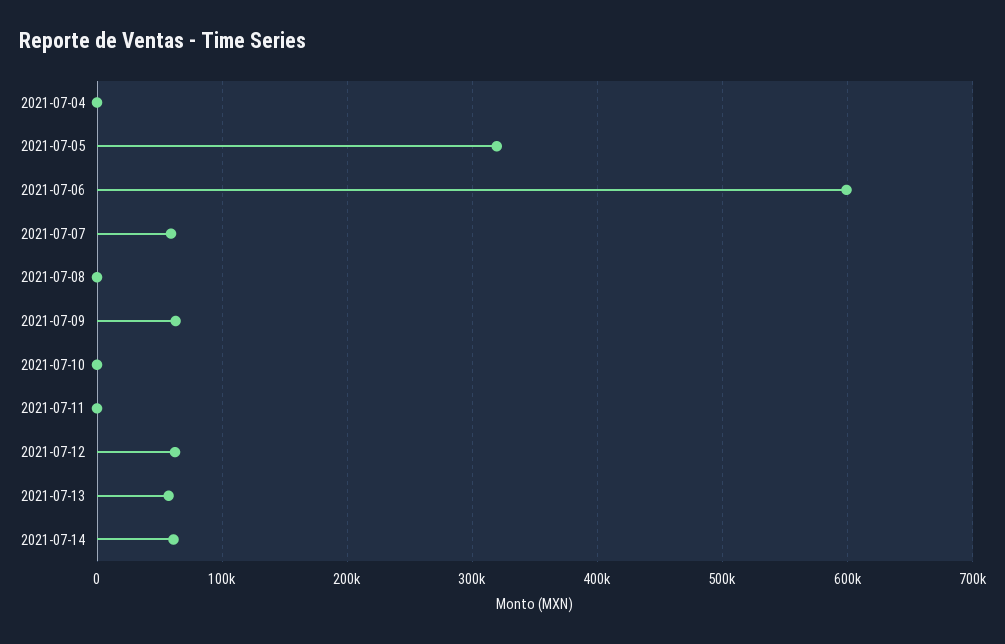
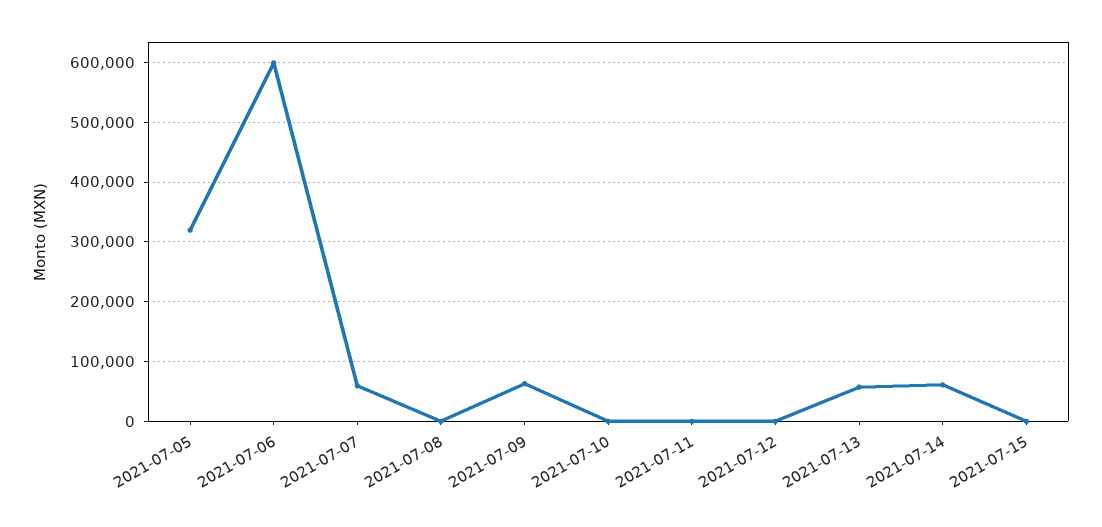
2021-07-04: 0 -> none
2021-07-12: 60000 -> 0
2021-07-15: none -> 0

